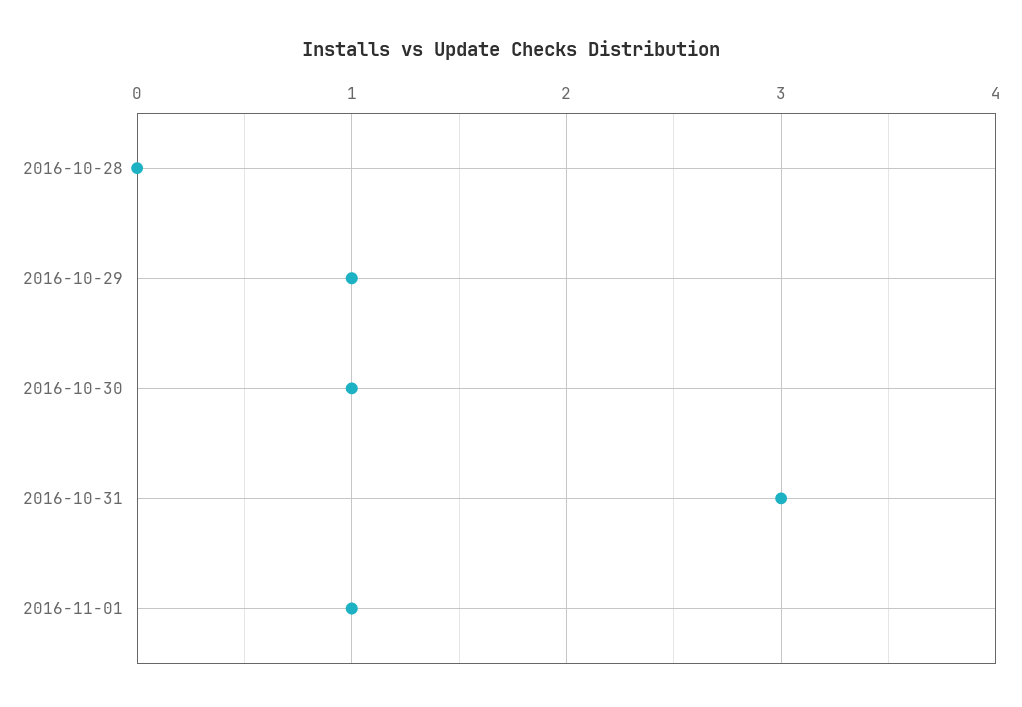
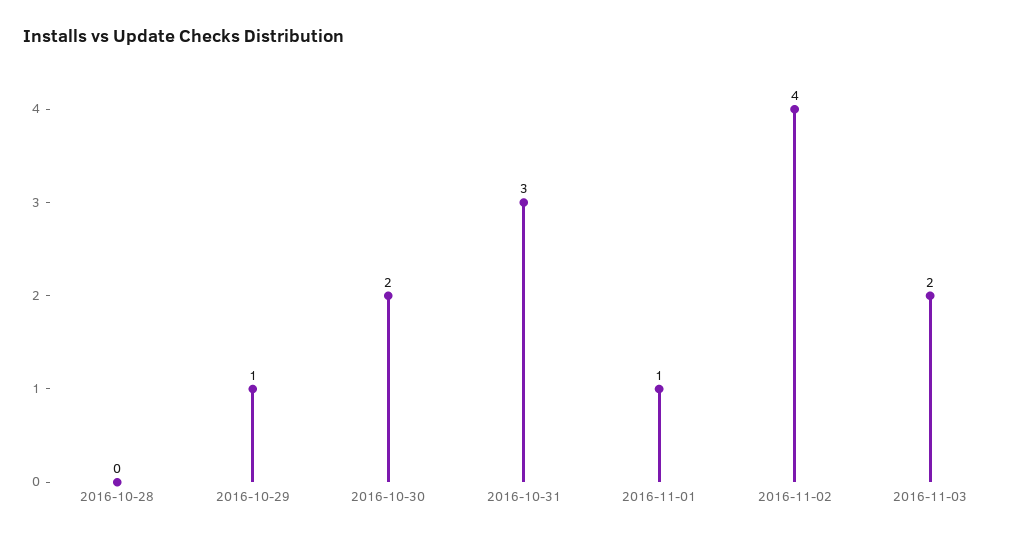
2016-10-30: 1 -> 2
2016-11-02: none -> 4
2016-11-03: none -> 2

